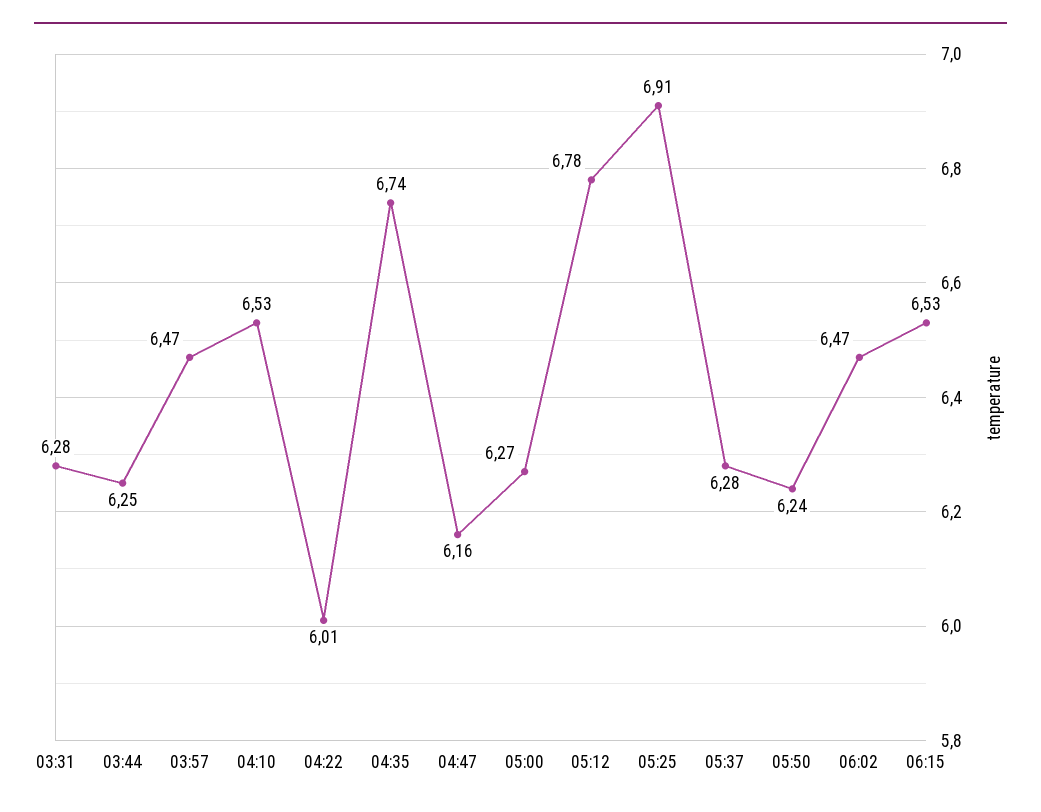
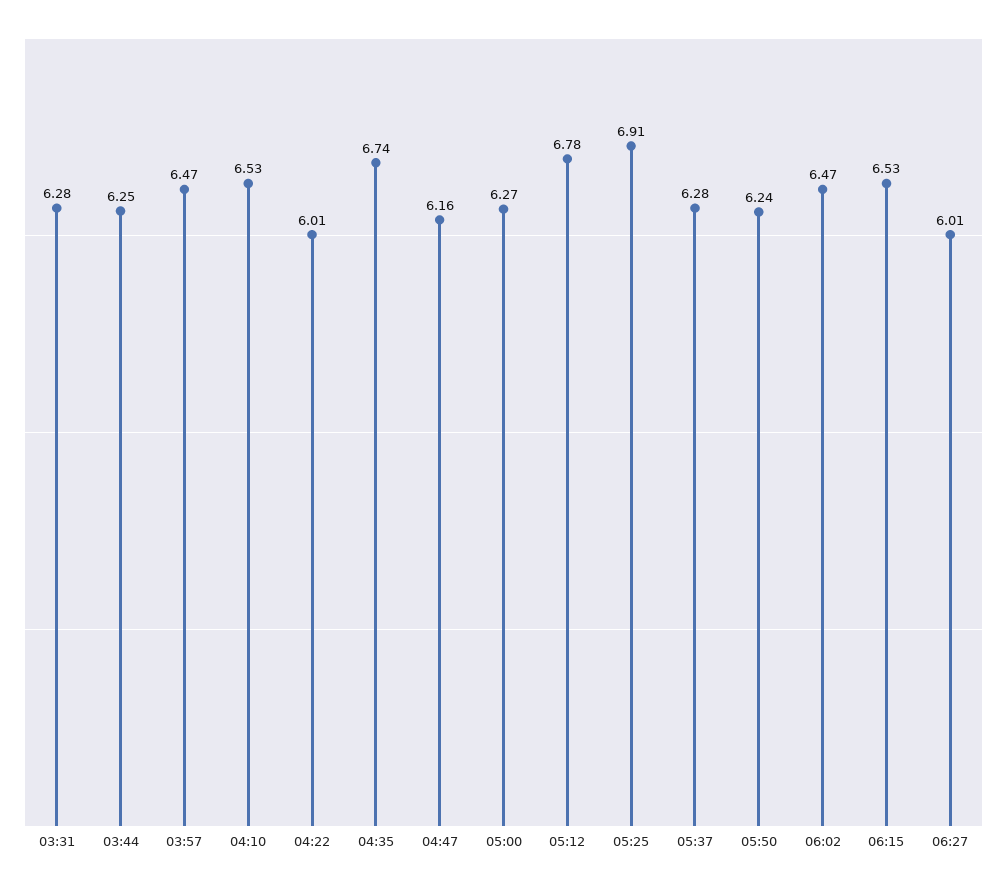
06:27: none -> 6.01

